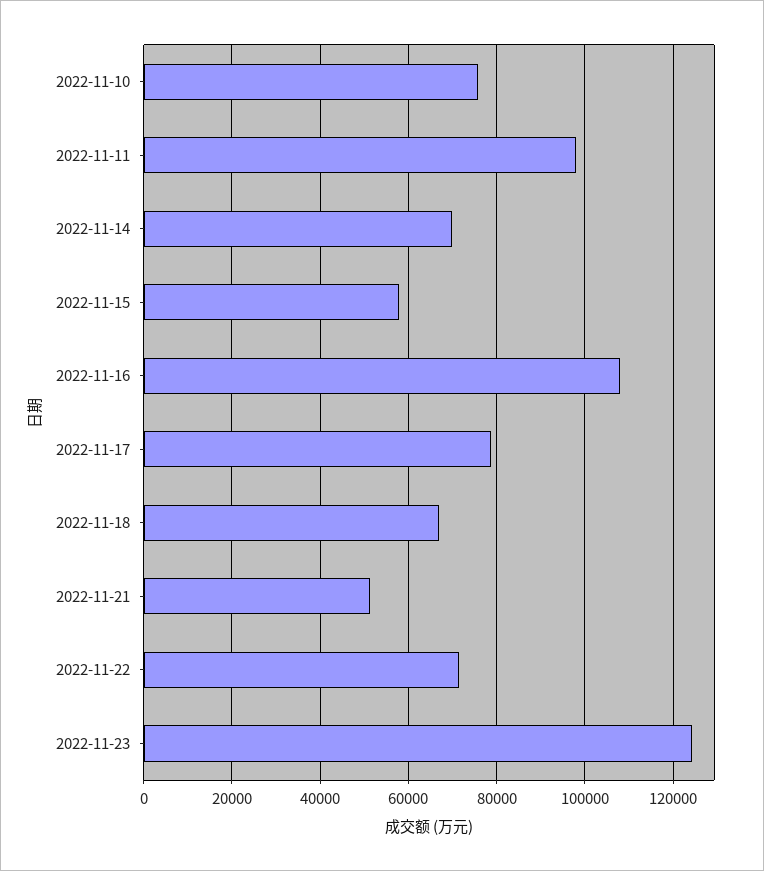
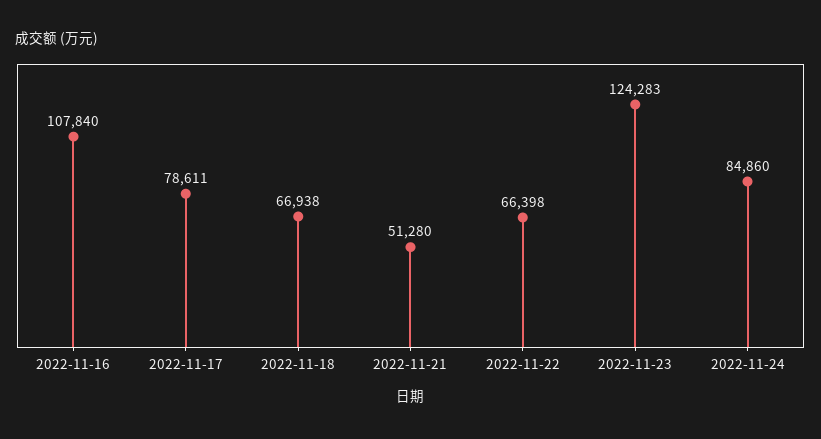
2022-11-10: 76000 -> none
2022-11-11: 98000 -> none
2022-11-14: 70000 -> none
2022-11-15: 58000 -> none
2022-11-22: 72000 -> 66398
2022-11-24: none -> 84860

